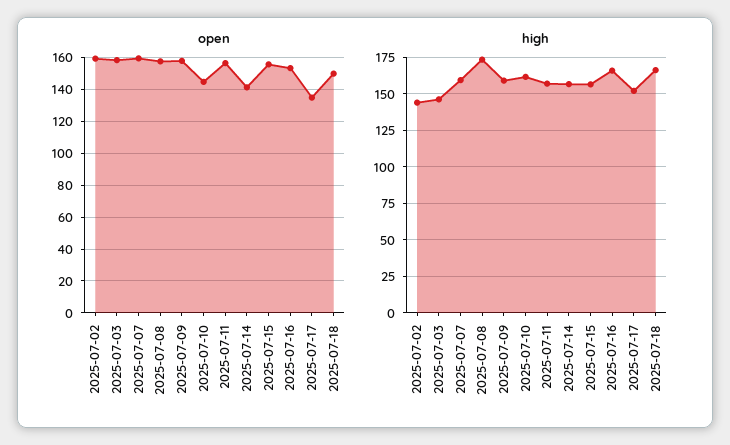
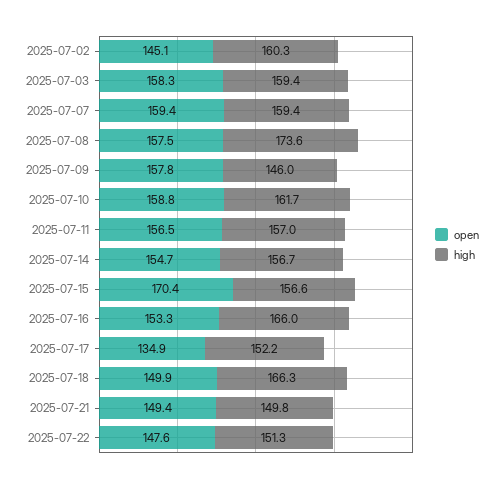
open, 2025-07-02: 160 -> 145.1
open, 2025-07-10: 145 -> 158.8
open, 2025-07-14: 140 -> 154.7
open, 2025-07-15: 155 -> 170.4
high, 2025-07-02: 145 -> 160.3
high, 2025-07-03: 145 -> 159.4
high, 2025-07-09: 160 -> 146
open, 2025-07-21: none -> 149.4
high, 2025-07-21: none -> 149.8
open, 2025-07-22: none -> 147.6
high, 2025-07-22: none -> 151.3

